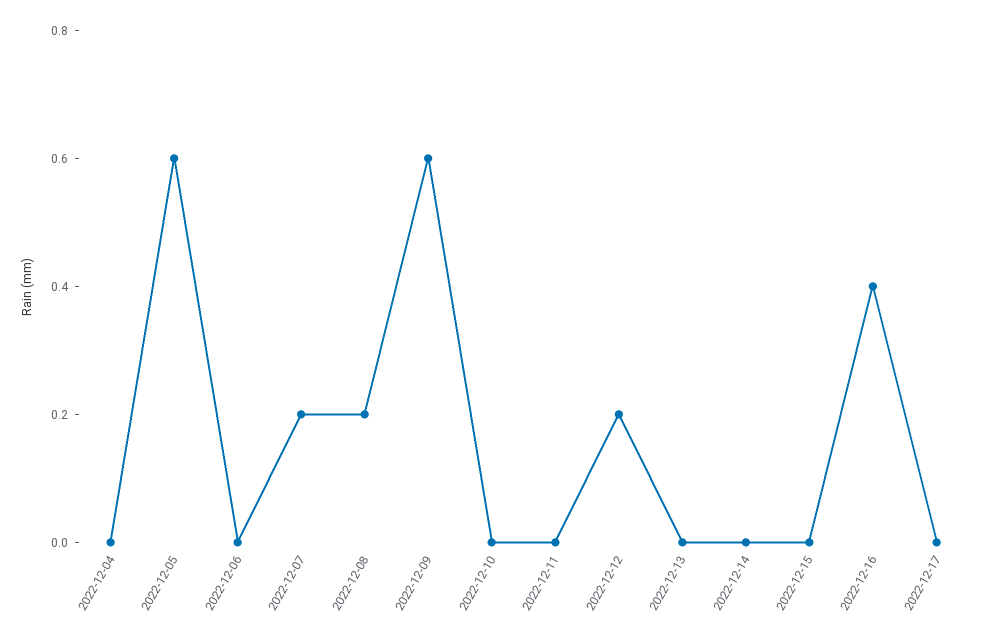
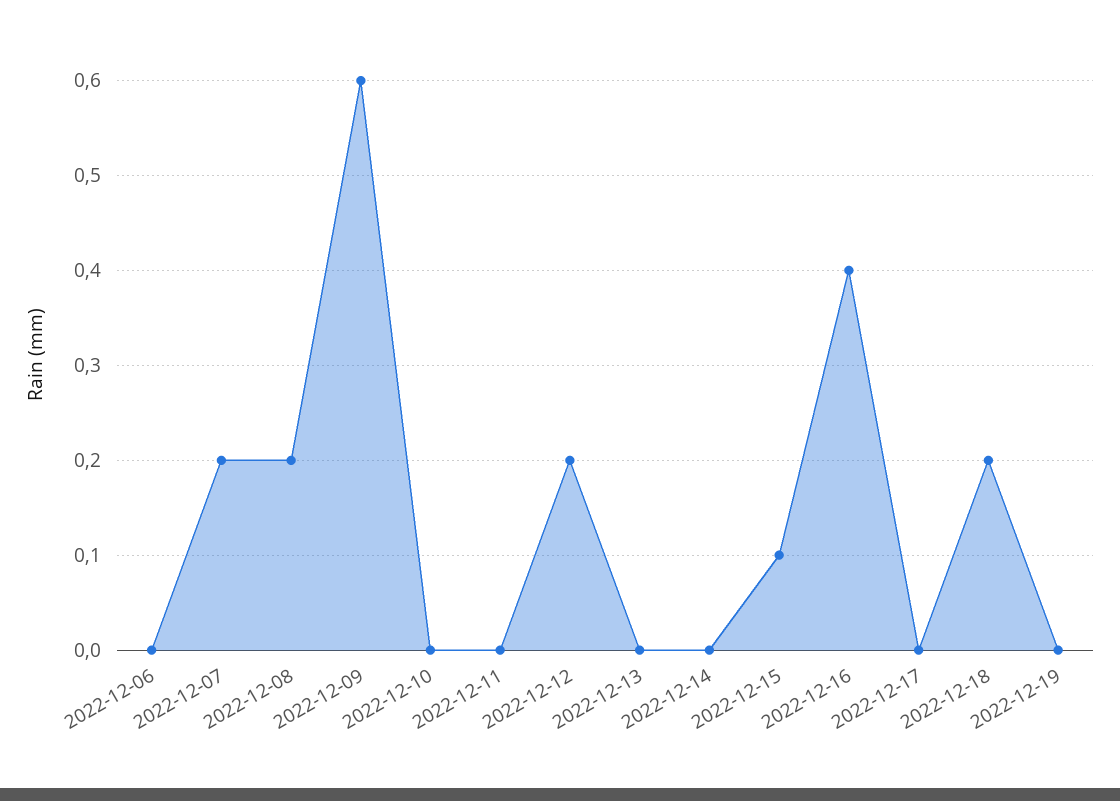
2022-12-04: 0 -> none
2022-12-05: 0.6 -> none
2022-12-15: 0 -> 0.1
2022-12-18: none -> 0.2
2022-12-19: none -> 0

